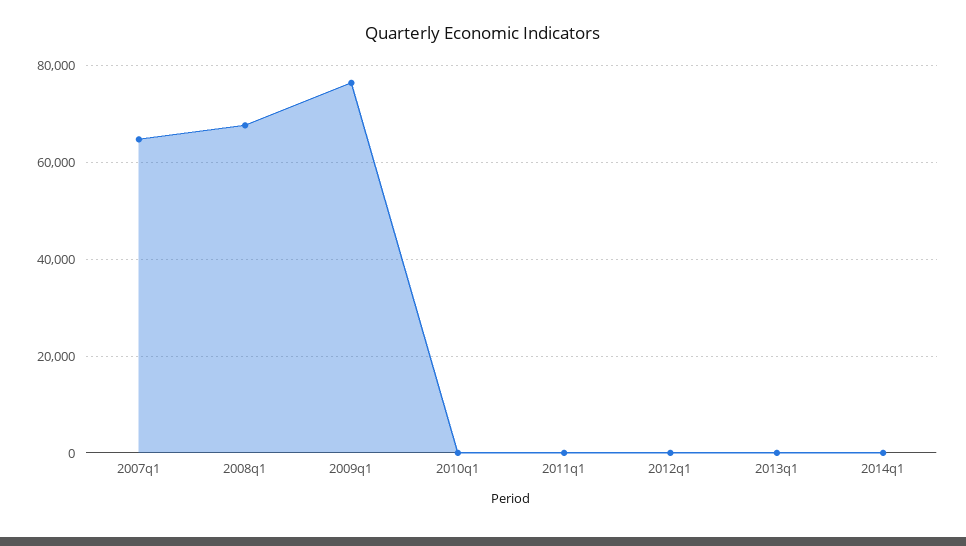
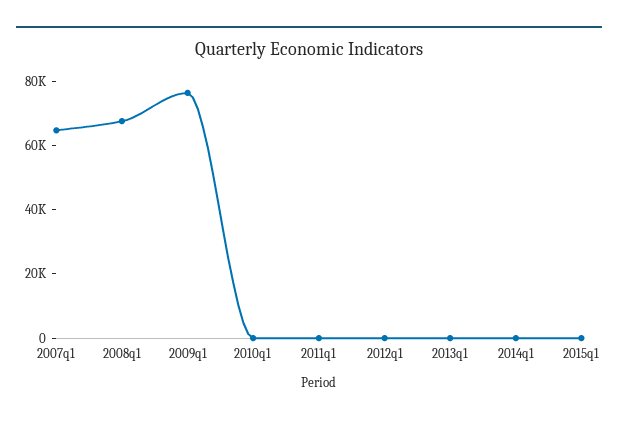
2015q1: none -> 0

